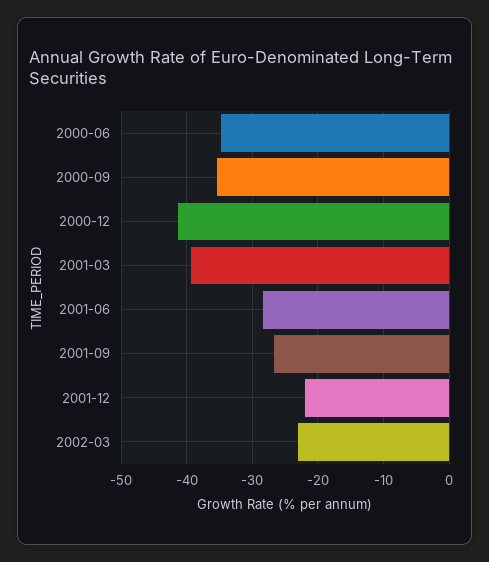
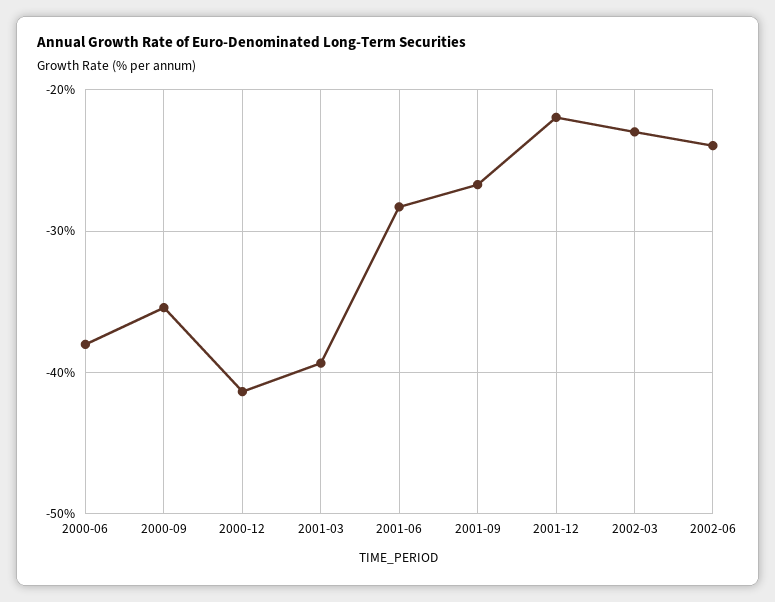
2000-06: -35 -> -38
2002-06: none -> -24

